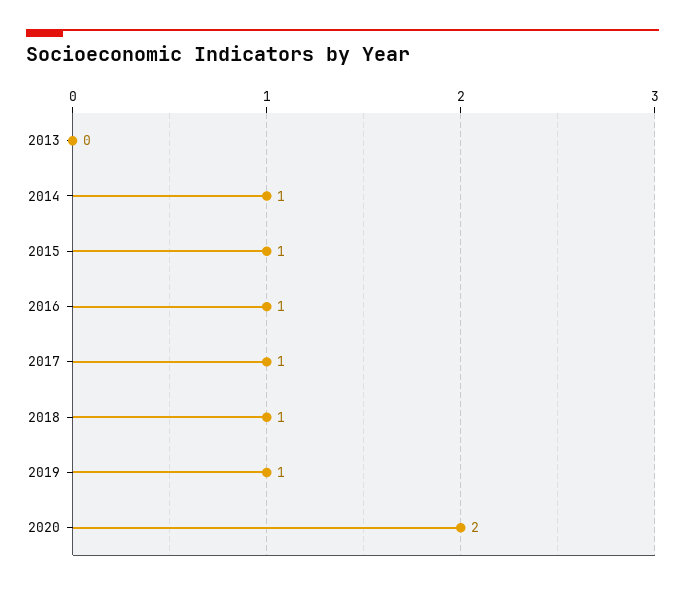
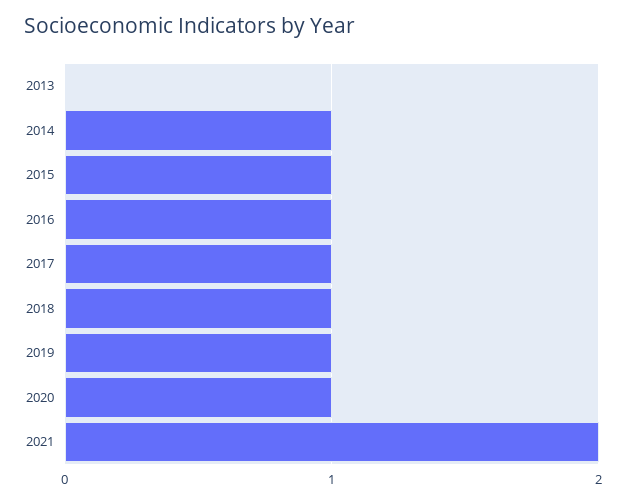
2020: 2 -> 1
2021: none -> 2

